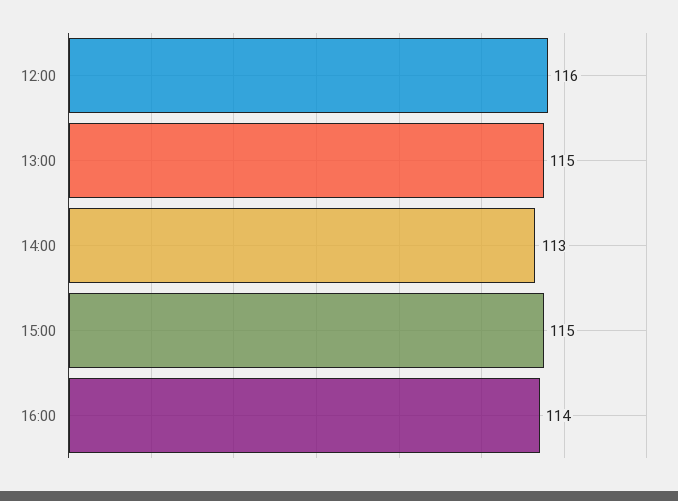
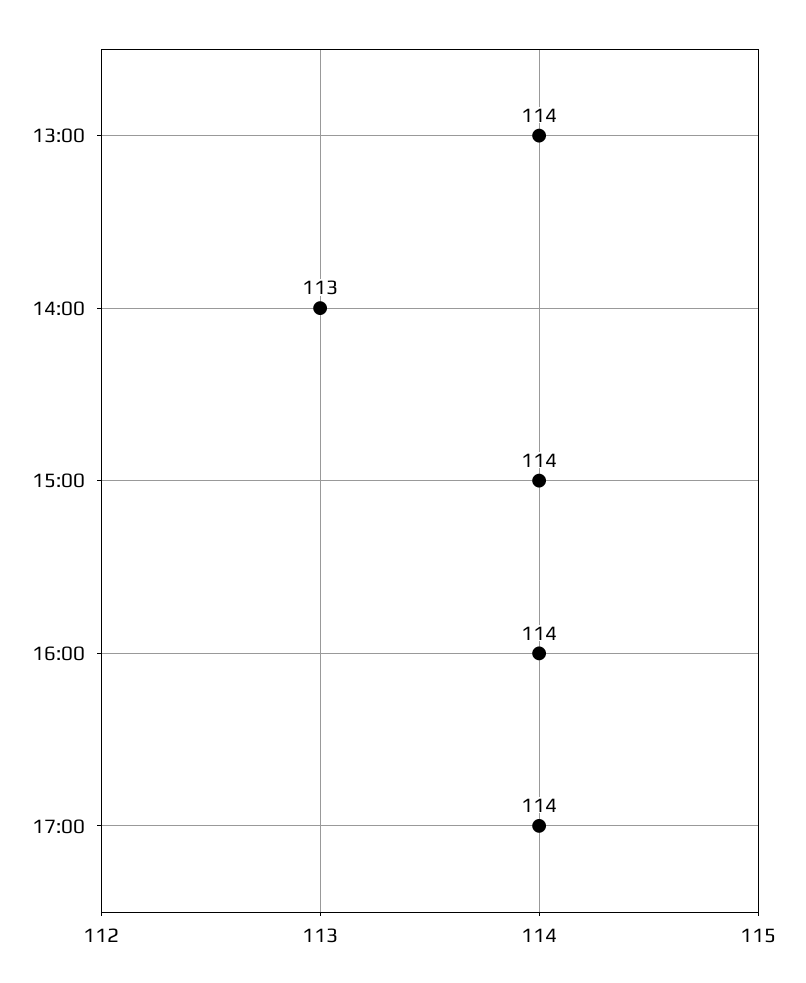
12:00: 116 -> none
13:00: 115 -> 114
15:00: 115 -> 114
17:00: none -> 114

